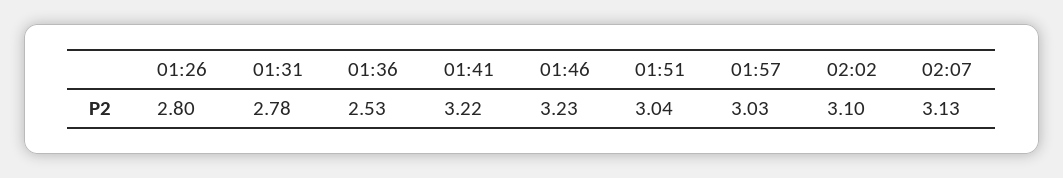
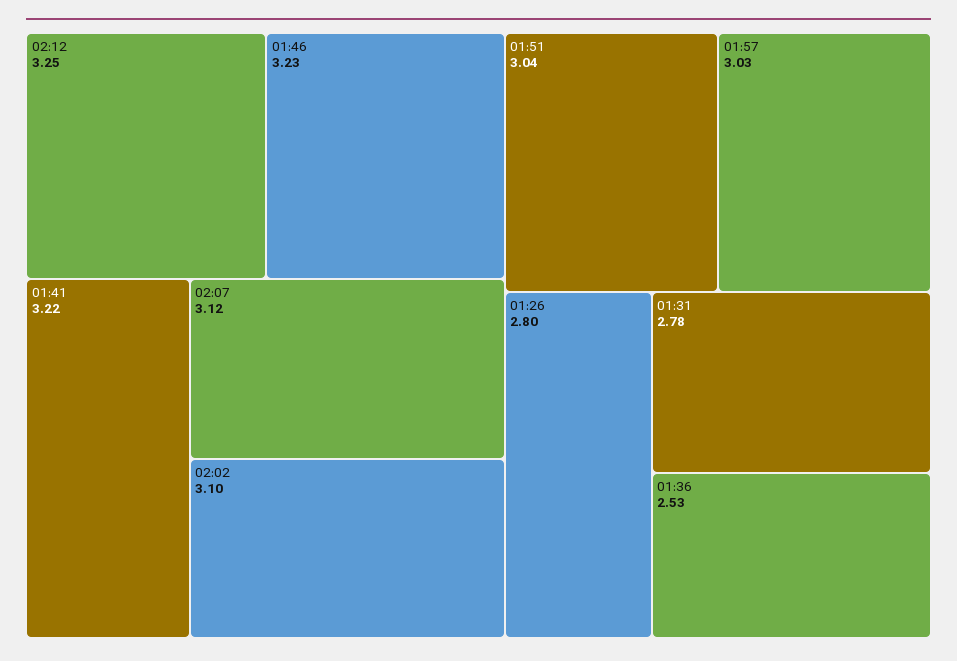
02:07: 3.13 -> 3.12
02:12: none -> 3.25

